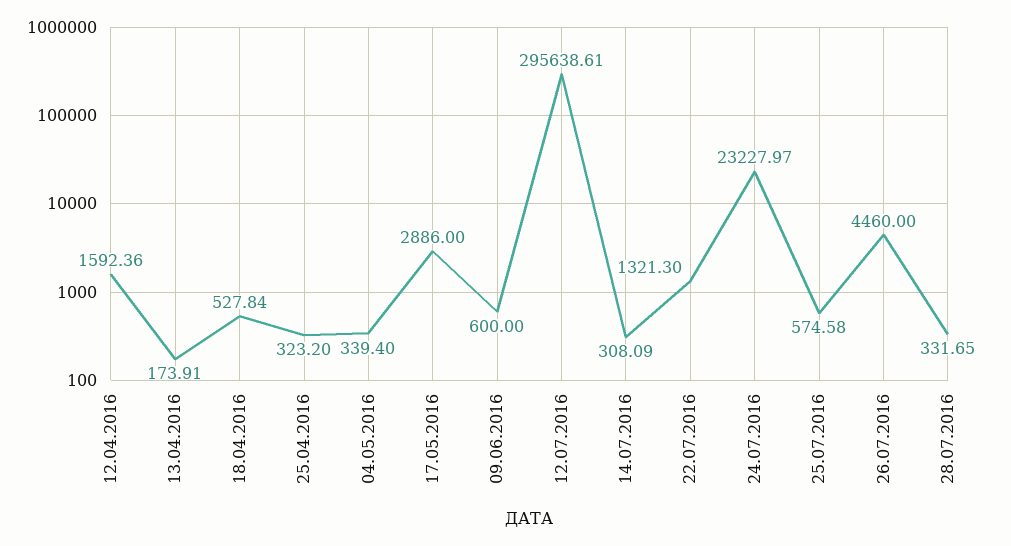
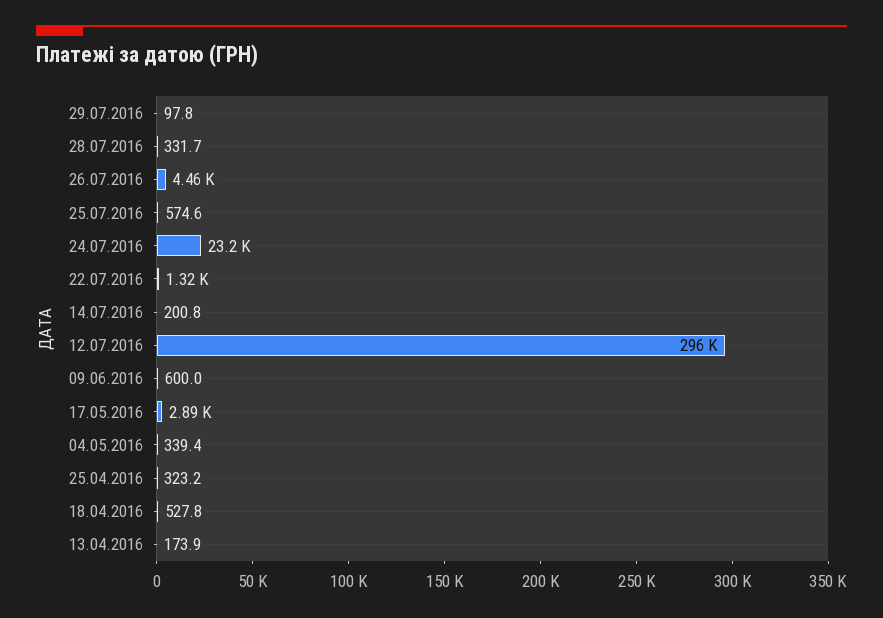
12.04.2016: 1592.36 -> none
14.07.2016: 308.09 -> 200.8
29.07.2016: none -> 97.8

